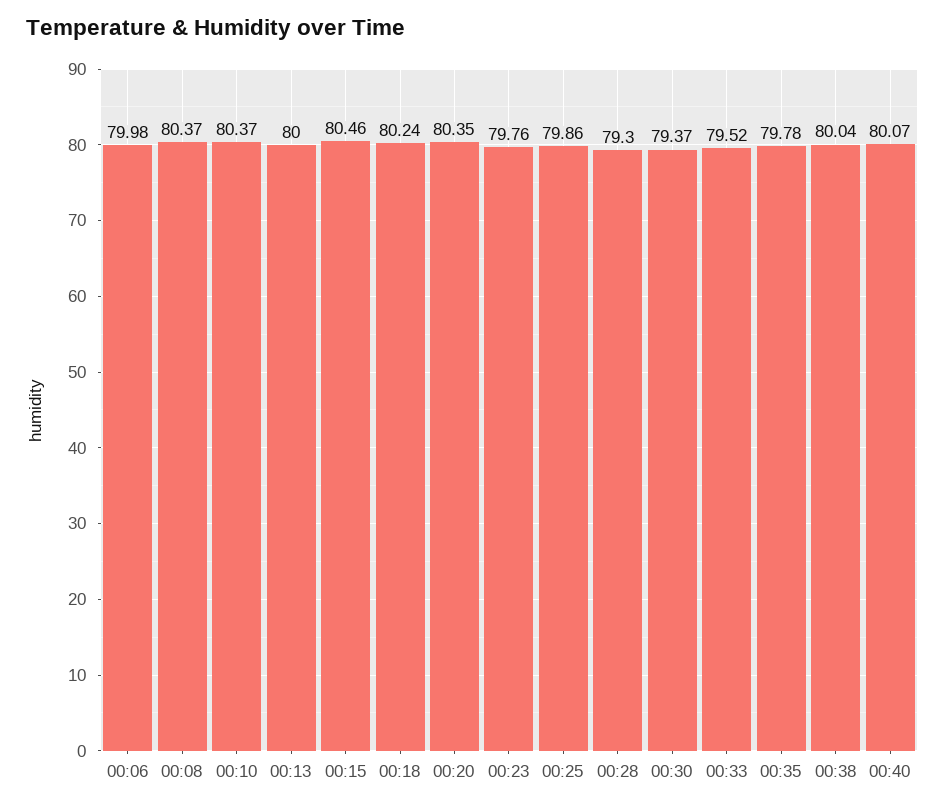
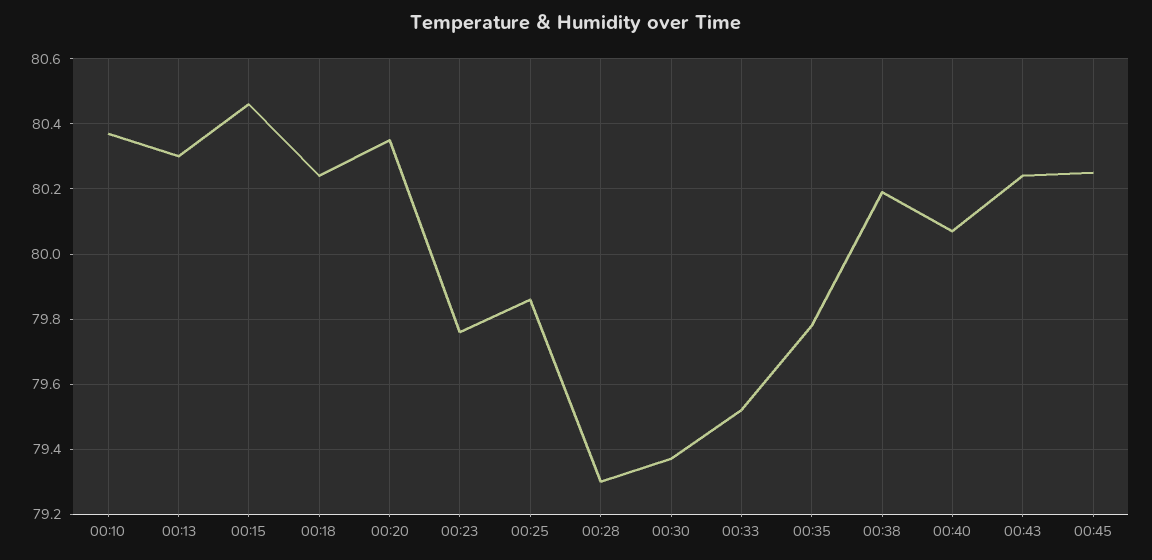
00:06: 79.98 -> none
00:08: 80.37 -> none
00:13: 80 -> 80.3
00:38: 80.04 -> 80.2
00:43: none -> 80.25
00:45: none -> 80.25

